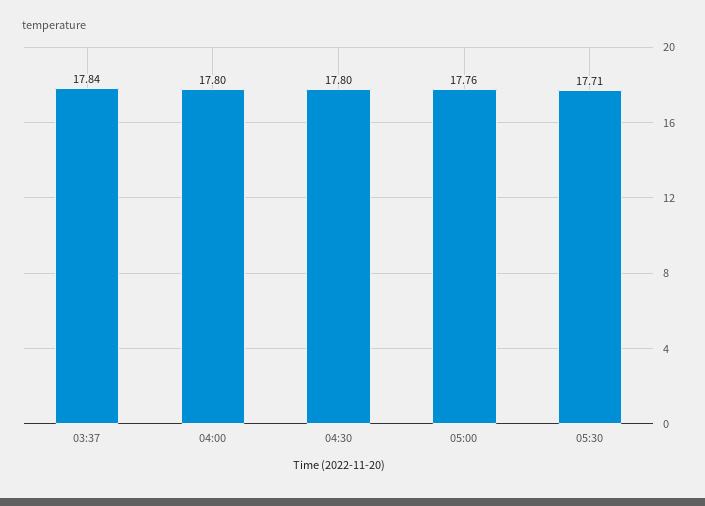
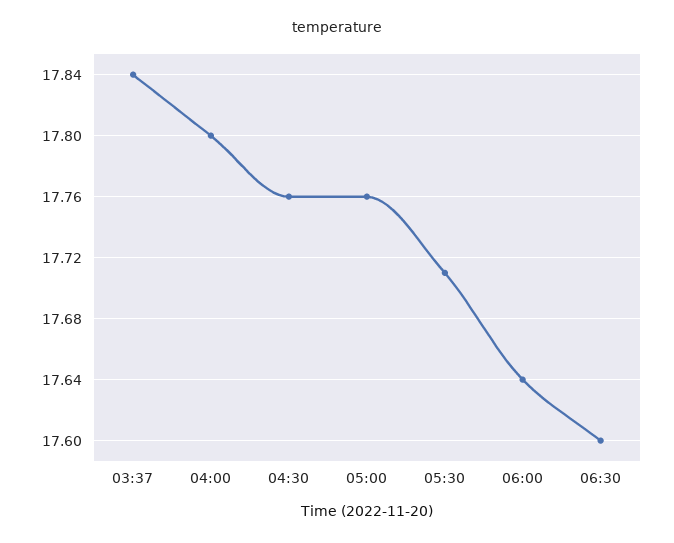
04:30: 17.8 -> 17.76
06:00: none -> 17.64
06:30: none -> 17.6

